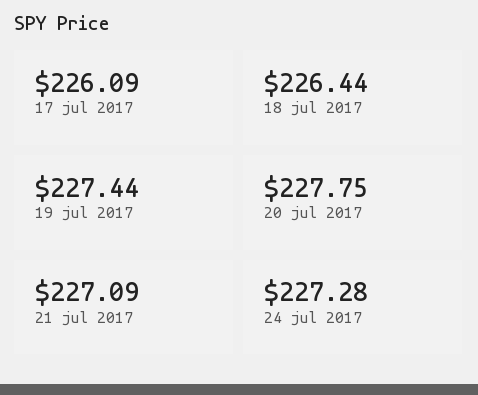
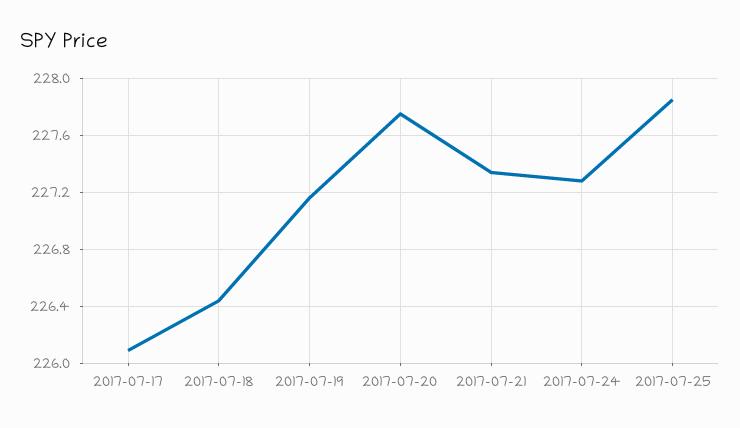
19 jul 2017: 227.44 -> 227.15
21 jul 2017: 227.09 -> 227.35
2017-07-25: none -> 227.85

